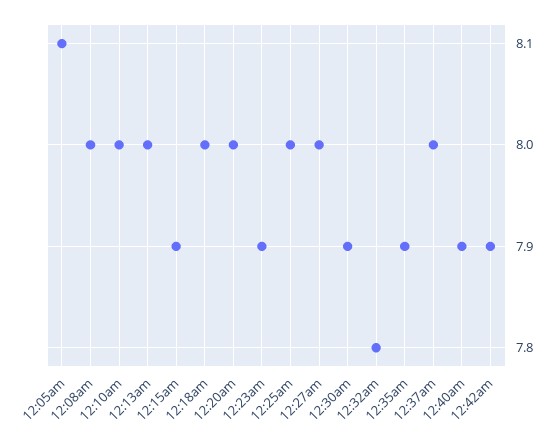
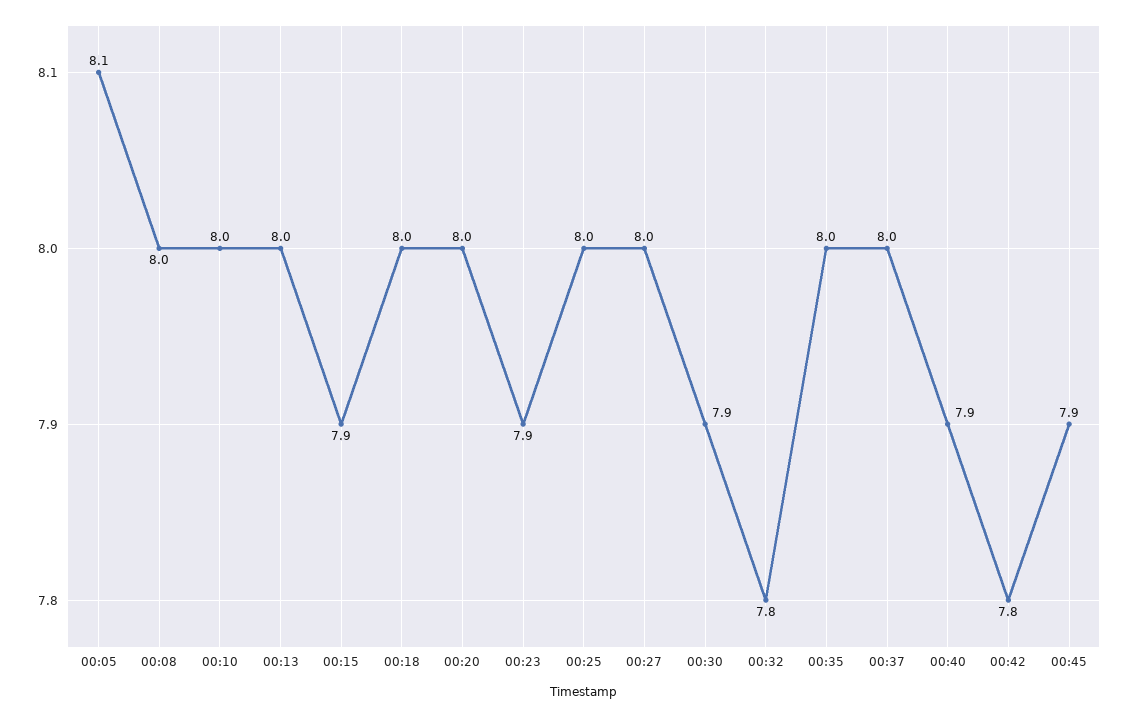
12:35am: 7.9 -> 8
12:42am: 7.9 -> 7.8
00:45: none -> 7.9

